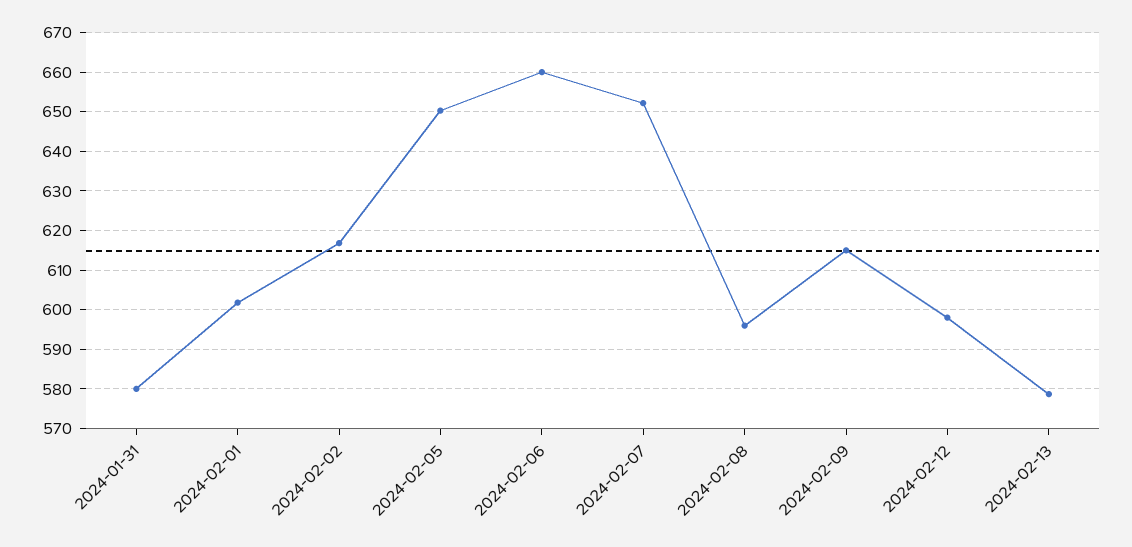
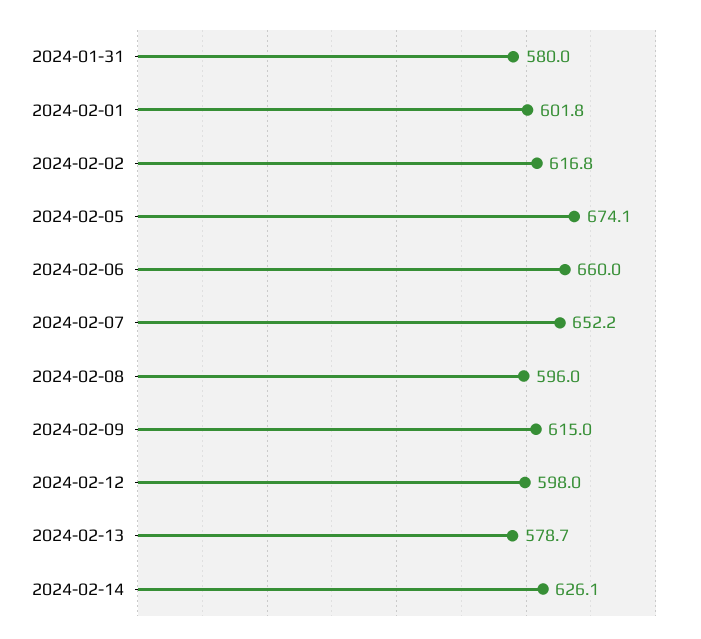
2024-02-05: 650 -> 674.1
2024-02-14: none -> 626.1

